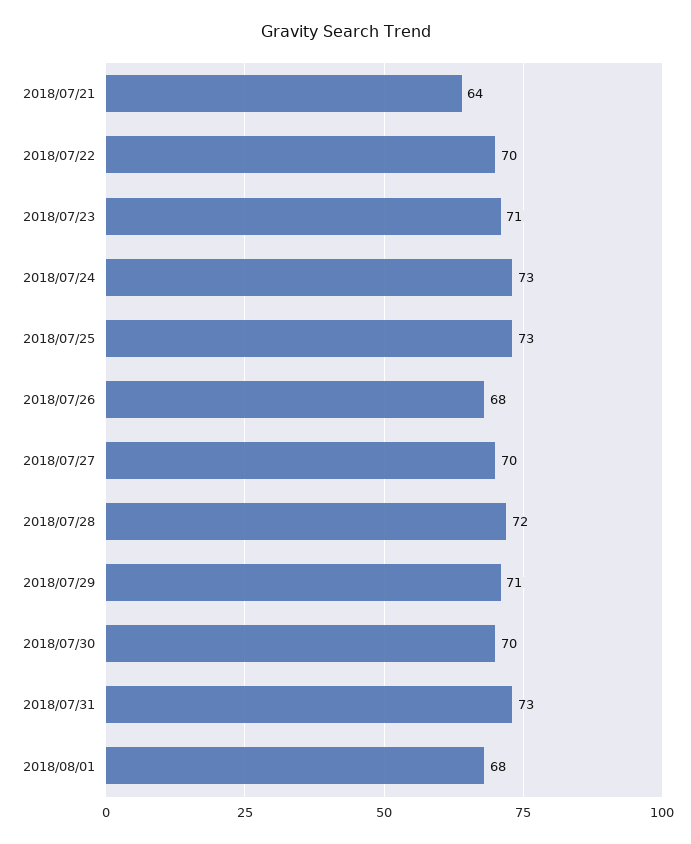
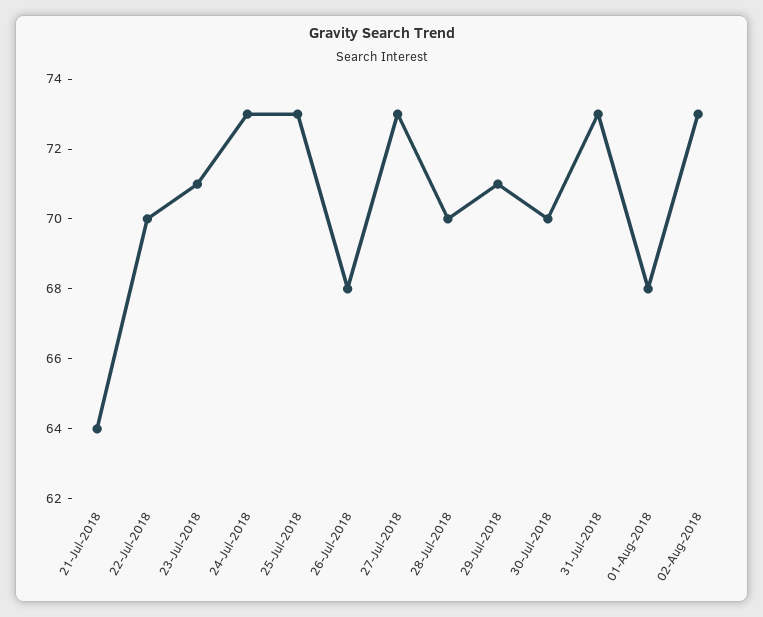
2018/07/27: 70 -> 73
2018/07/28: 72 -> 70
02-Aug-2018: none -> 73

